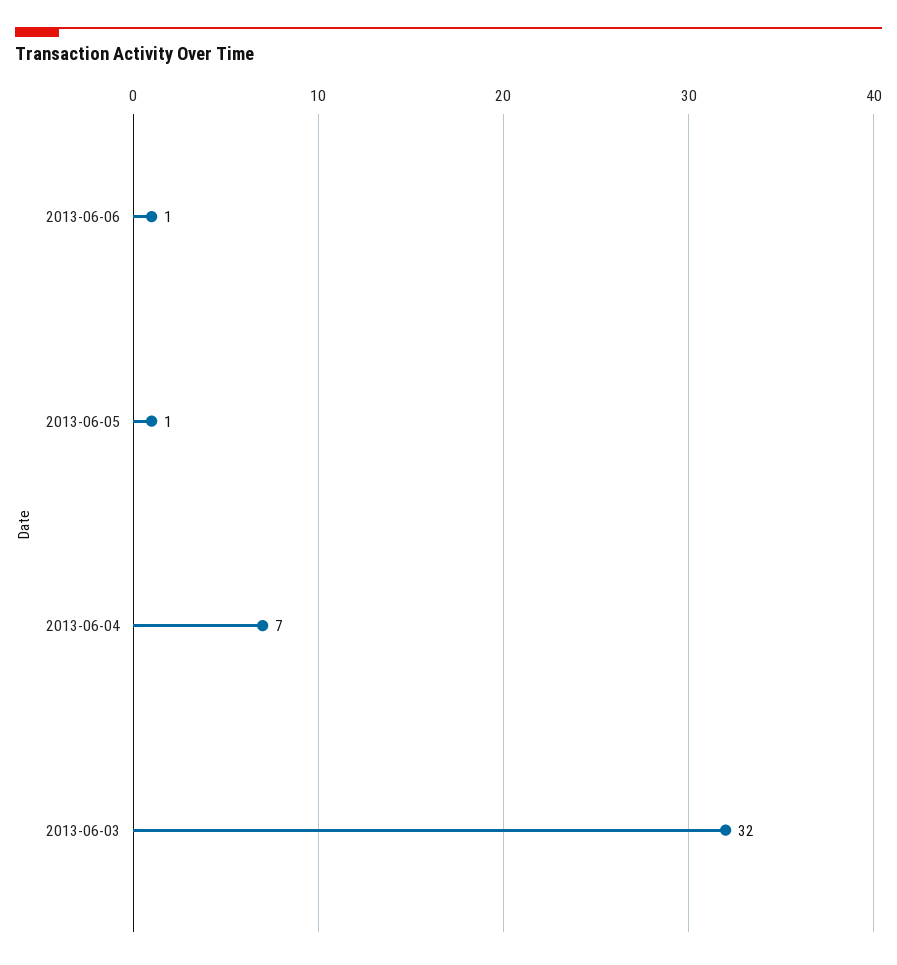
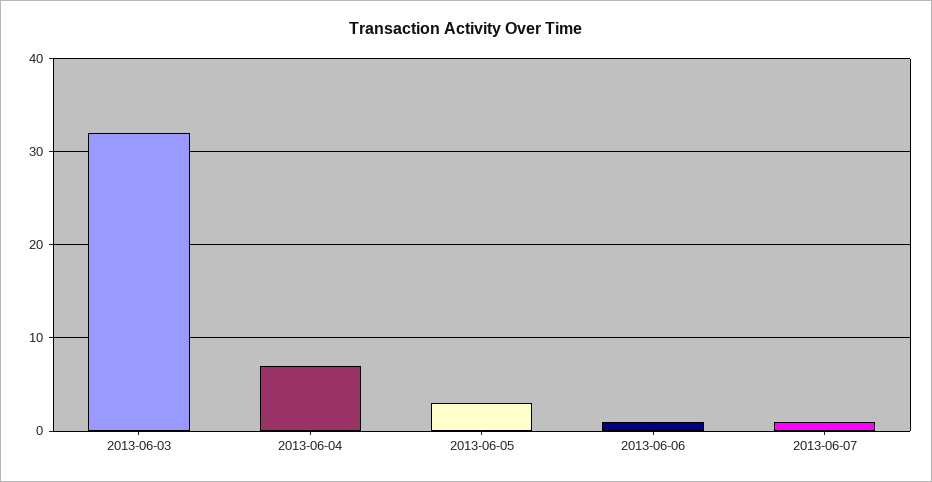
2013-06-05: 1 -> 3
2013-06-07: none -> 1

